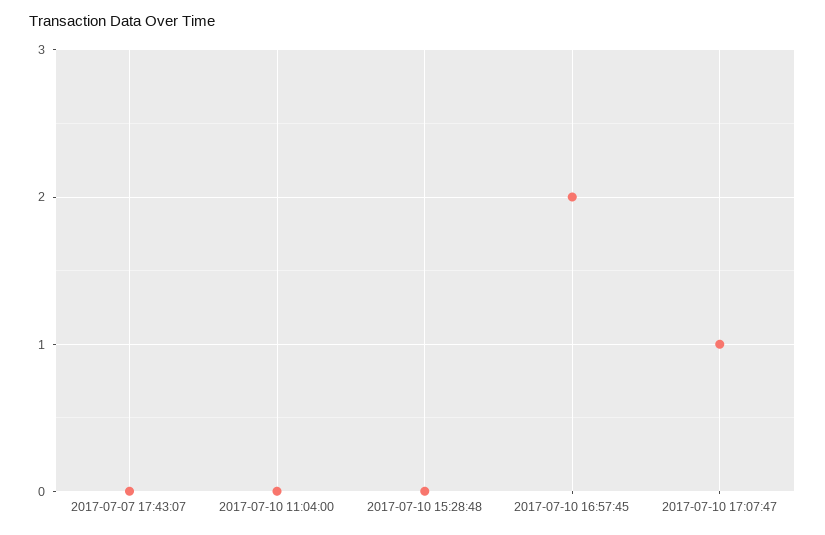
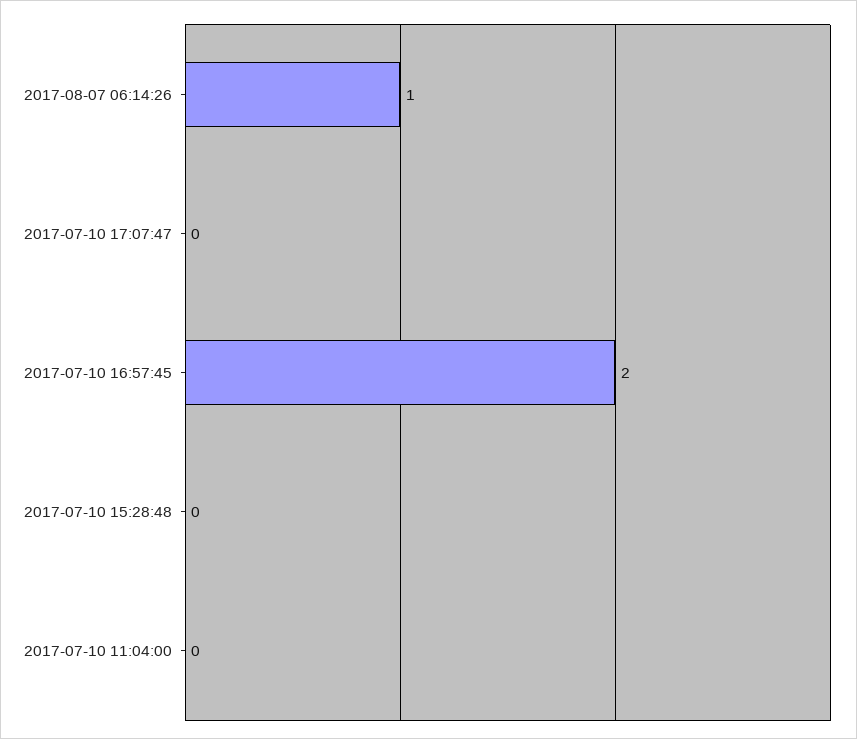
2017-07-07 17:43:07: 0 -> none
2017-07-10 17:07:47: 1 -> 0
2017-08-07 06:14:26: none -> 1

